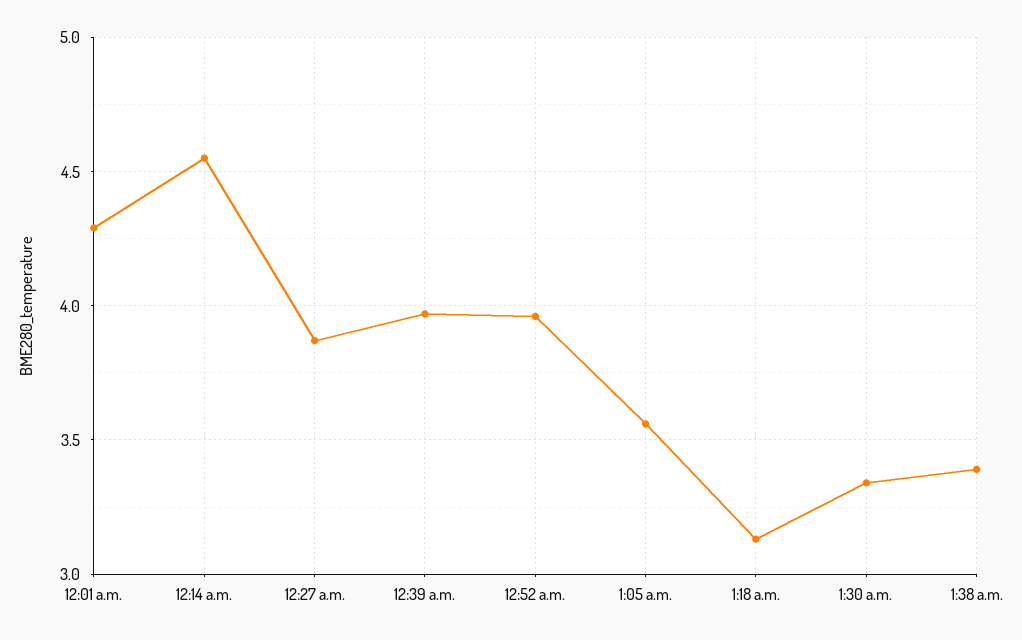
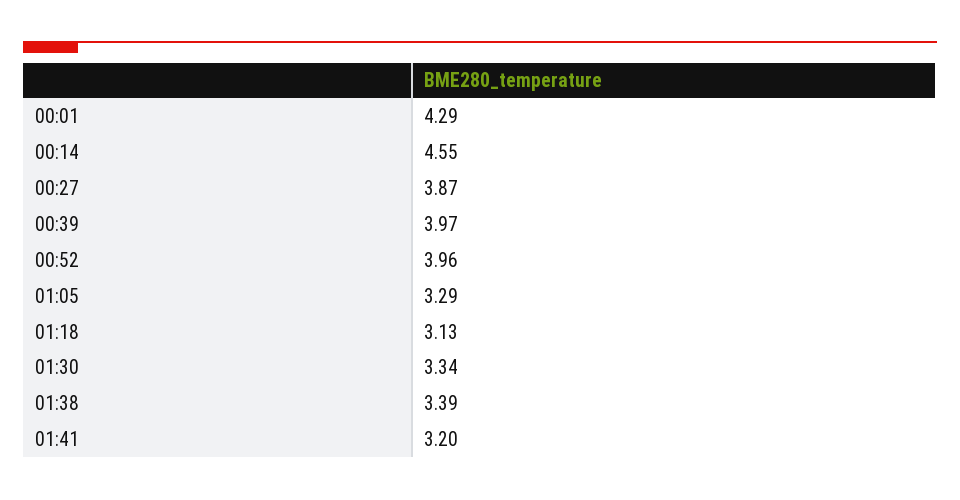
1:05 a.m.: 3.55 -> 3.29
01:41: none -> 3.2

